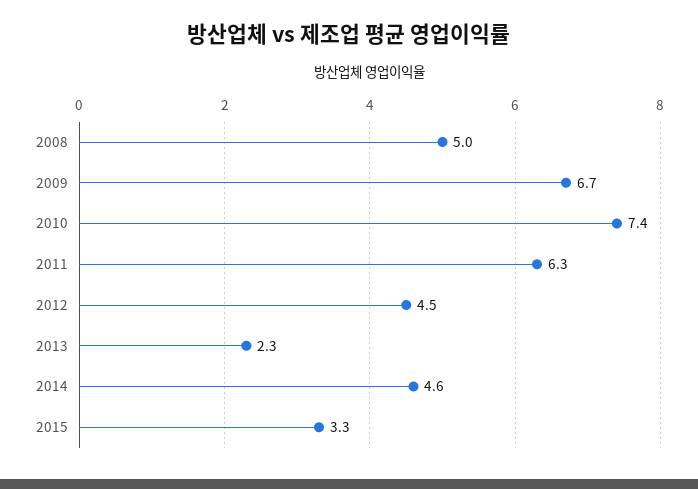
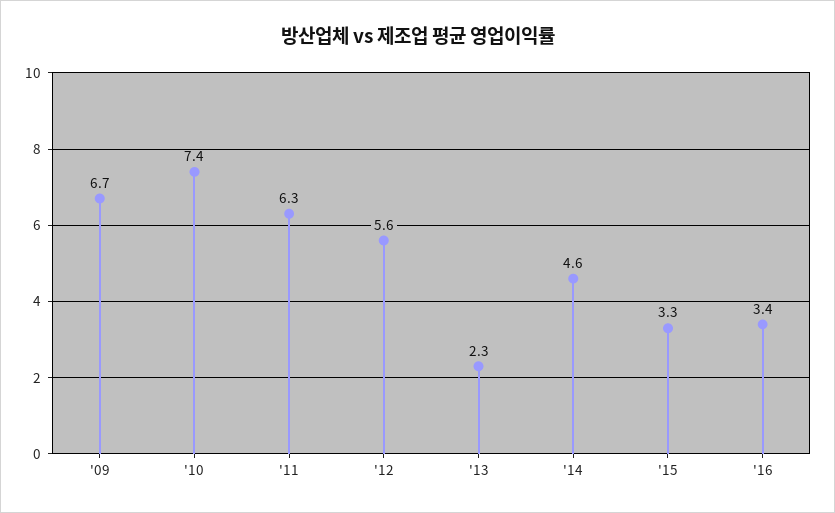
2008: 5 -> none
2012: 4.5 -> 5.6
'16: none -> 3.4

